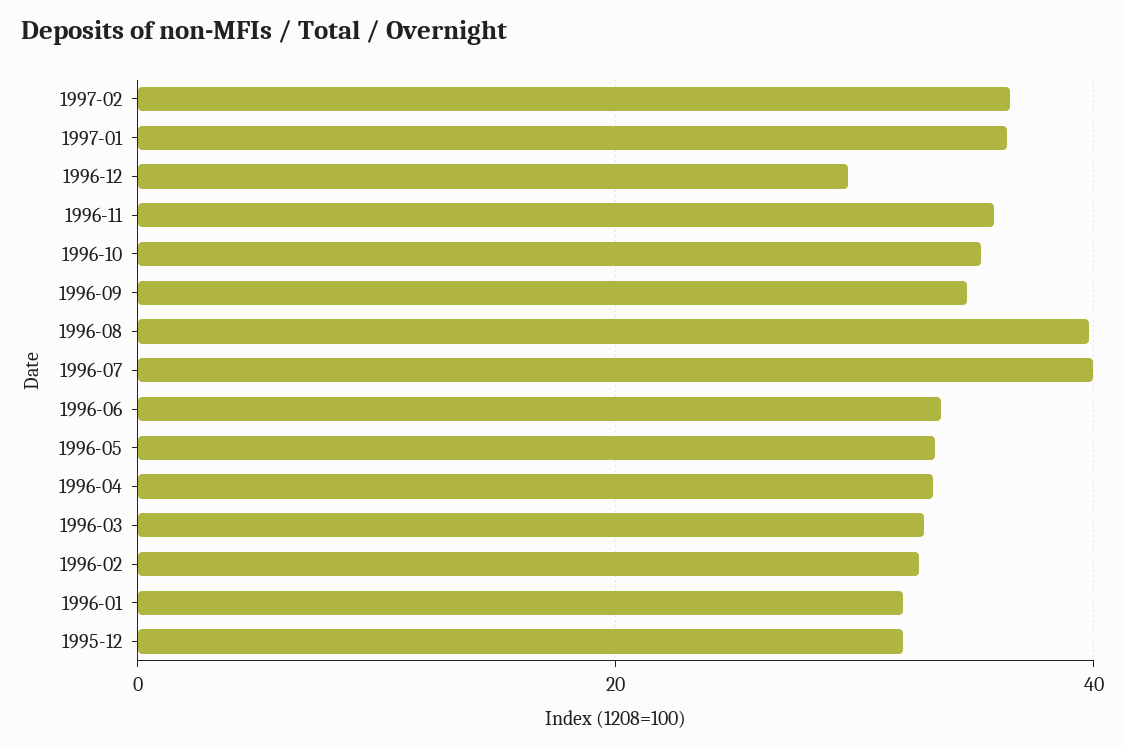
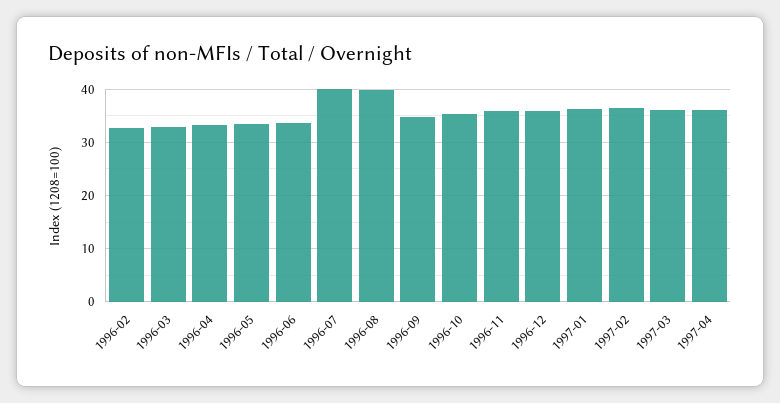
1996-12: 30 -> 36
1996-01: 32 -> none
1995-12: 32 -> none
1997-03: none -> 36
1997-04: none -> 36

